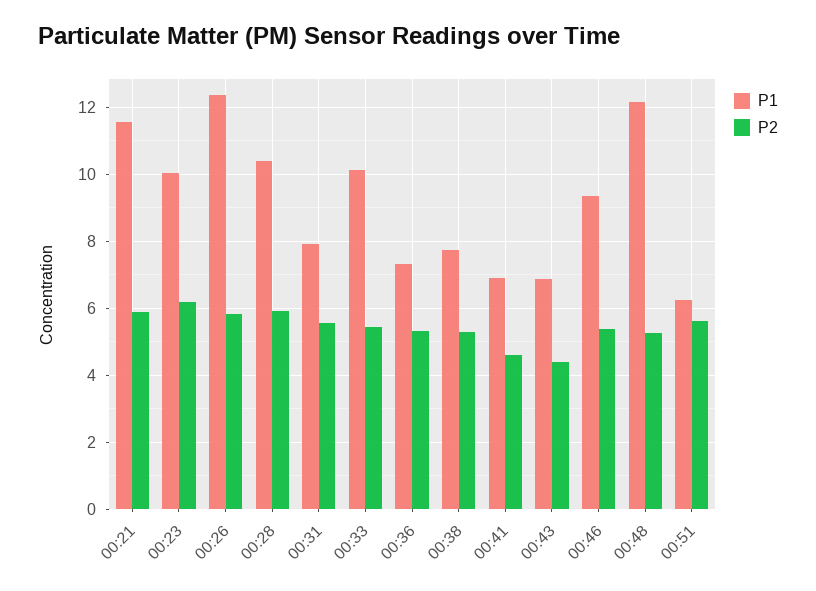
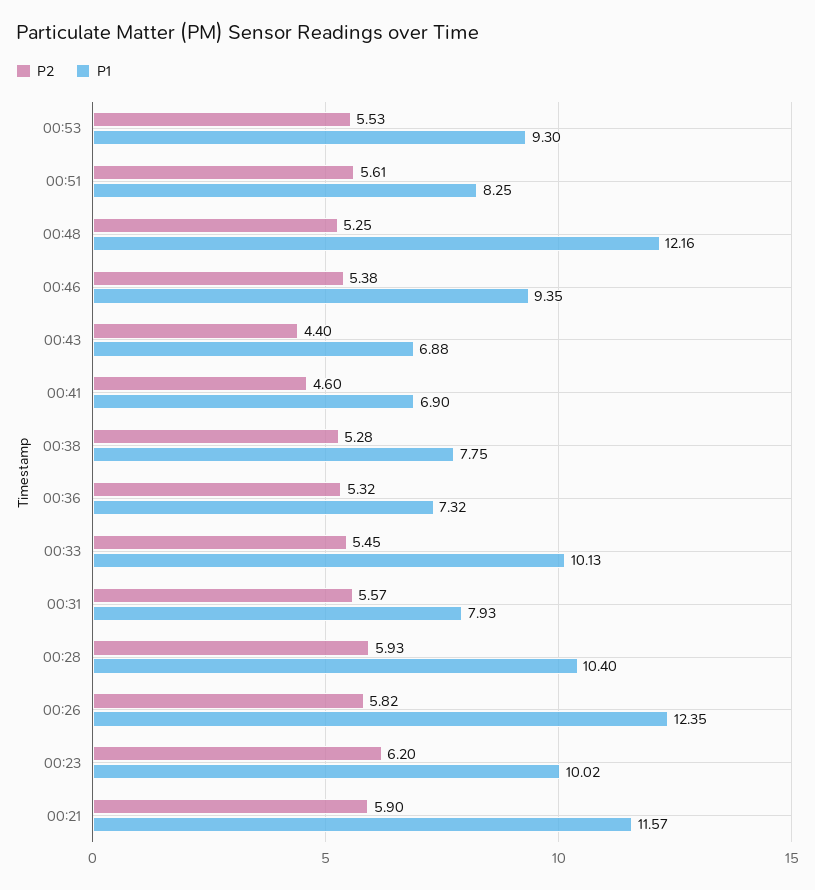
P1, 00:51: 6.2 -> 8.25
P2, 00:53: none -> 5.53
P1, 00:53: none -> 9.3

